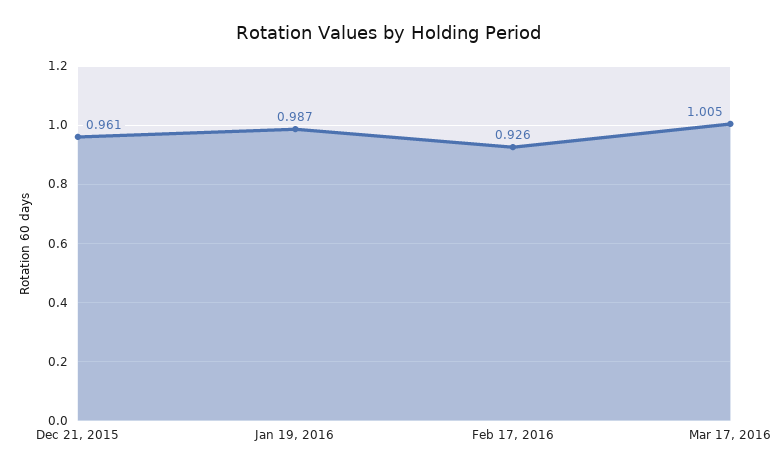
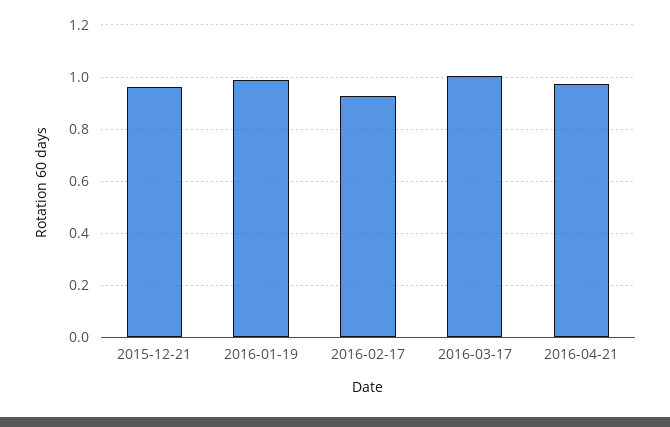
2016-04-21: none -> 0.975

